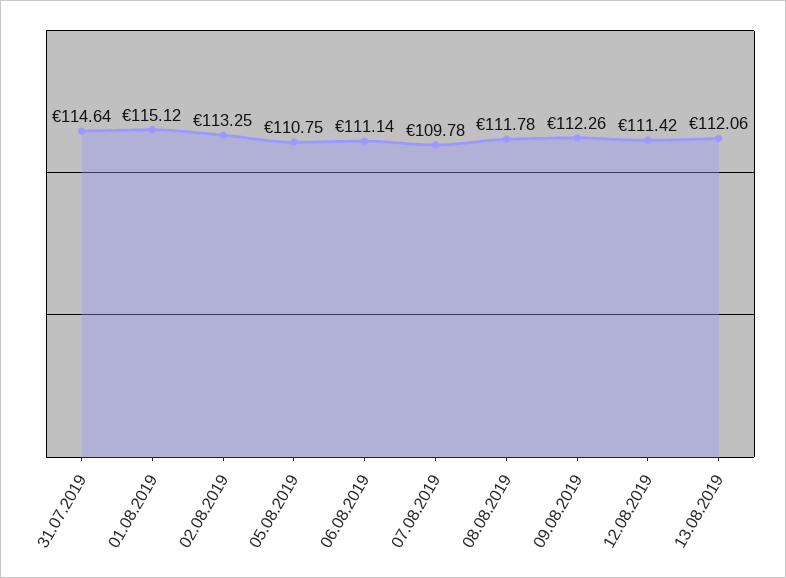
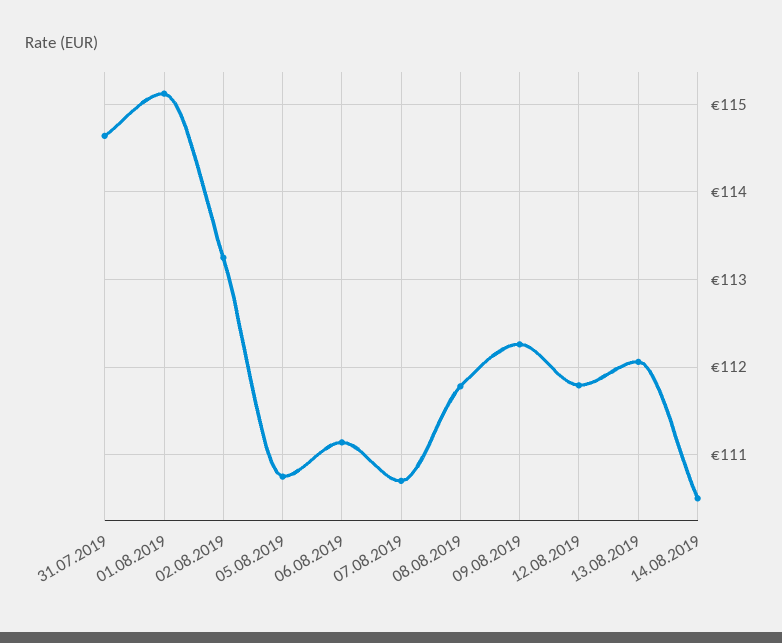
07.08.2019: 109.78 -> 110.7
12.08.2019: 111.42 -> 111.8
14.08.2019: none -> 110.5

